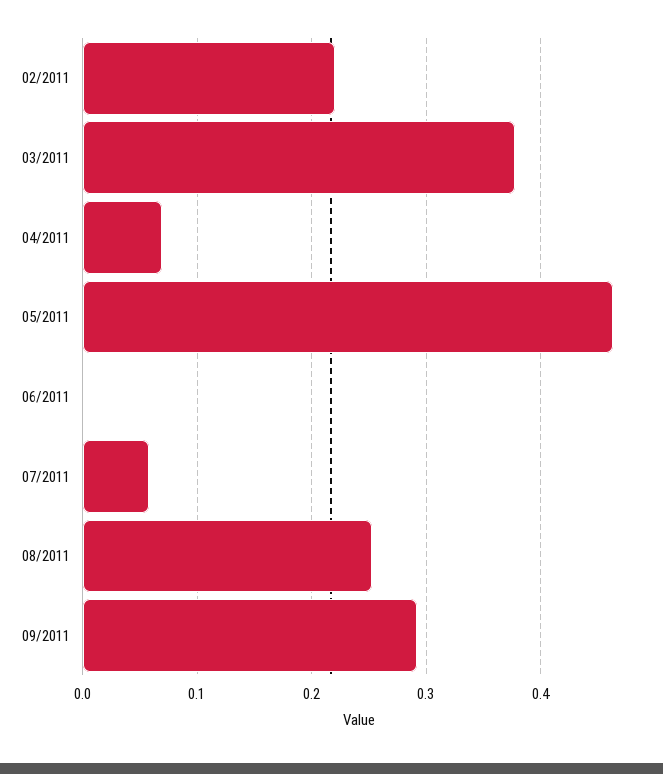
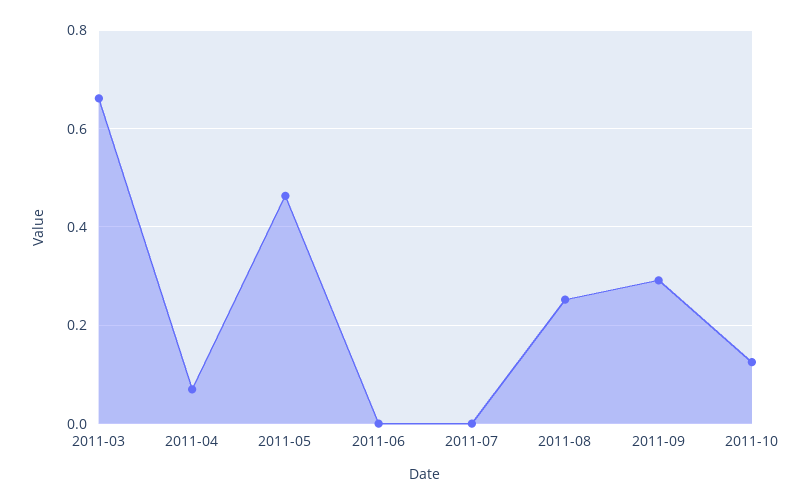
02/2011: 0.22 -> none
03/2011: 0.38 -> 0.66
07/2011: 0.06 -> 0
2011-10: none -> 0.12

